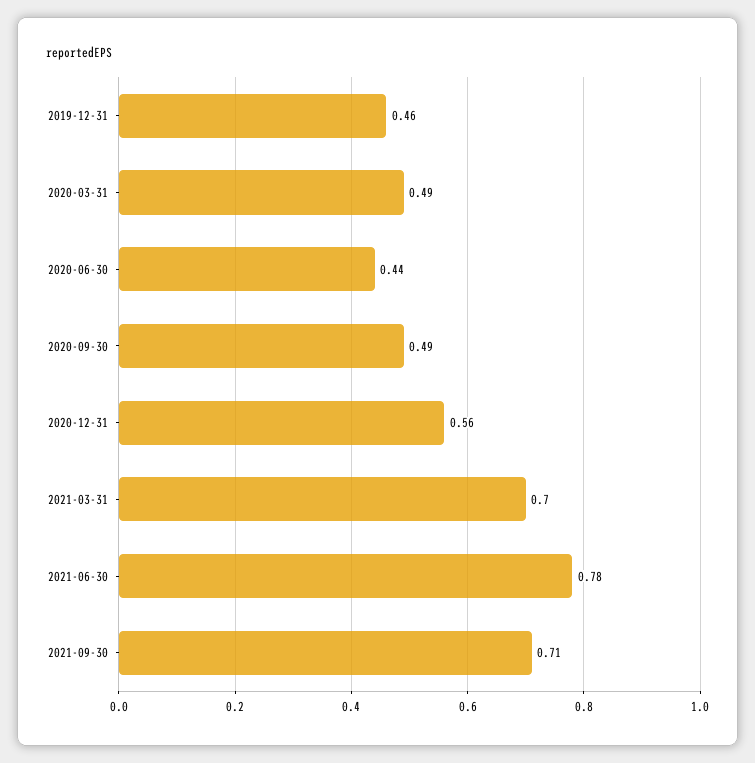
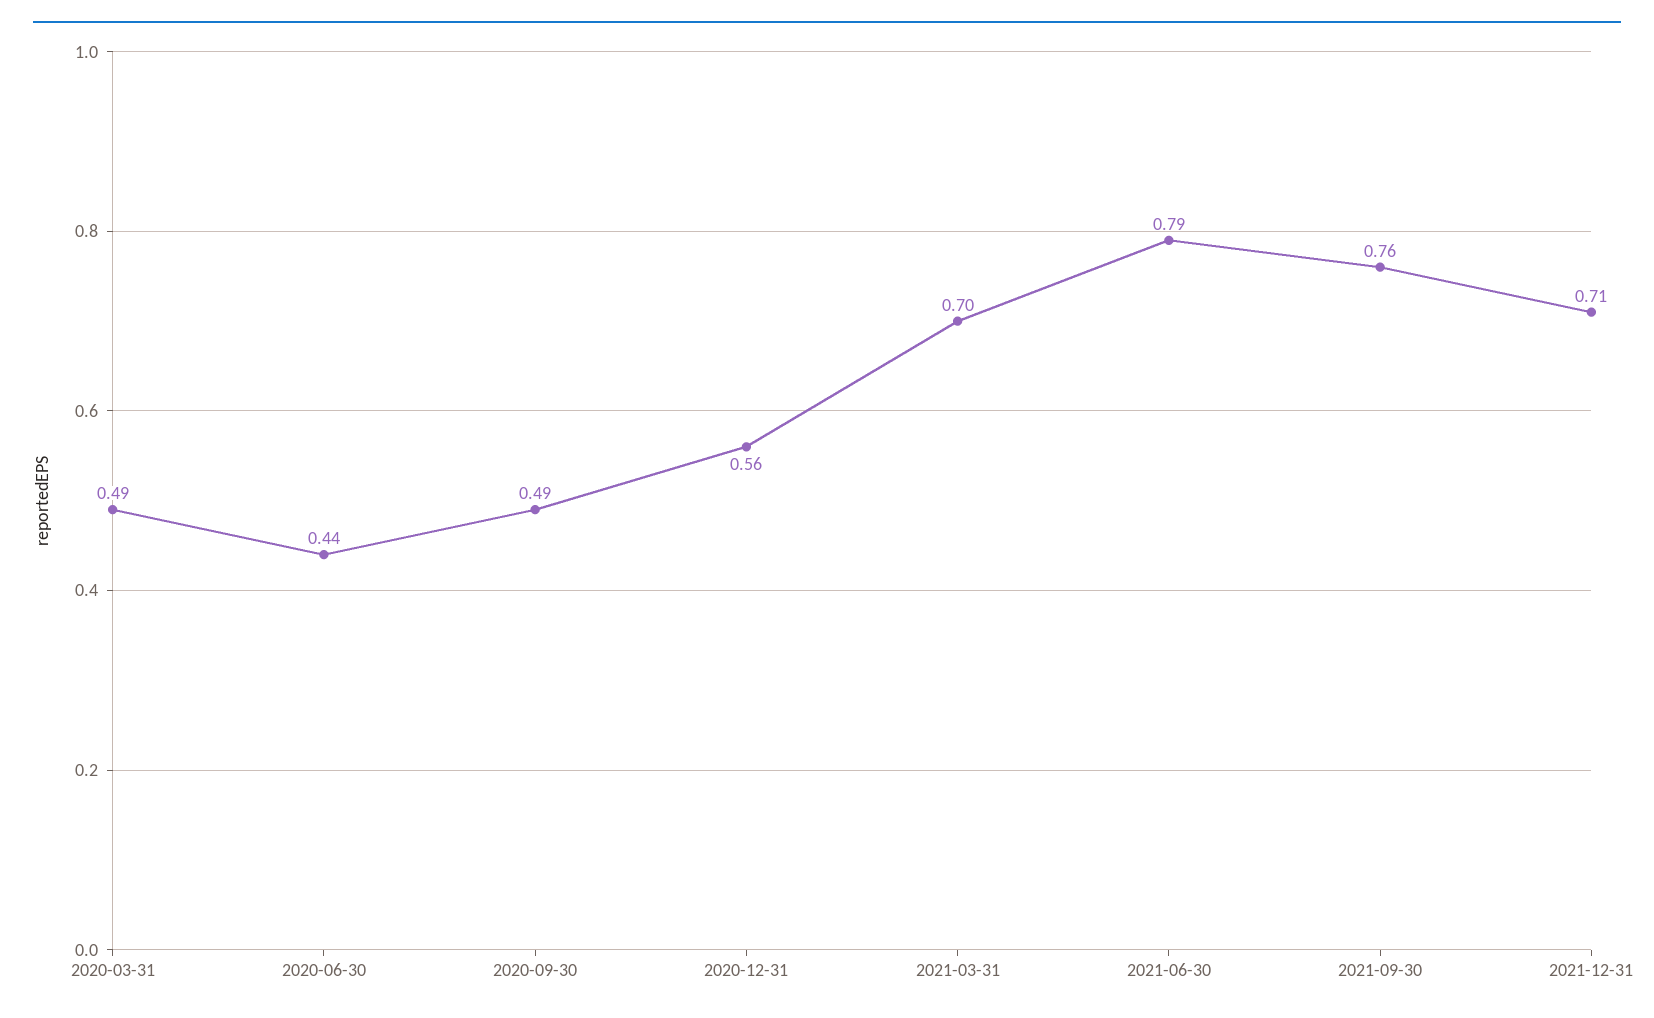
2019-12-31: 0.46 -> none
2021-06-30: 0.78 -> 0.79
2021-09-30: 0.71 -> 0.76
2021-12-31: none -> 0.71

